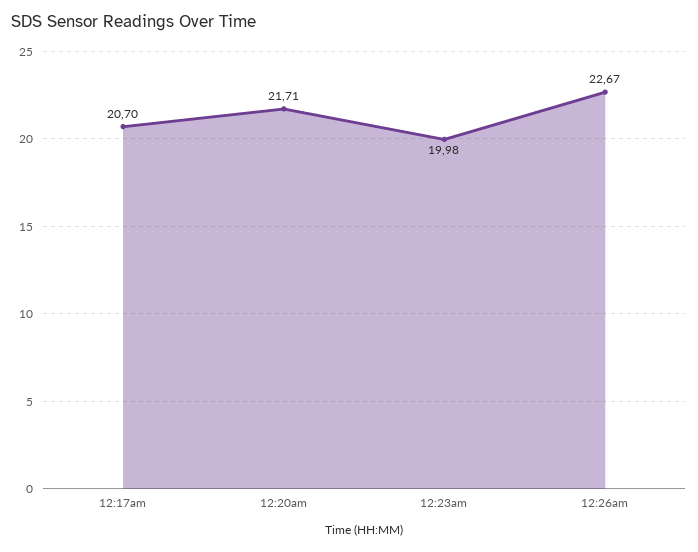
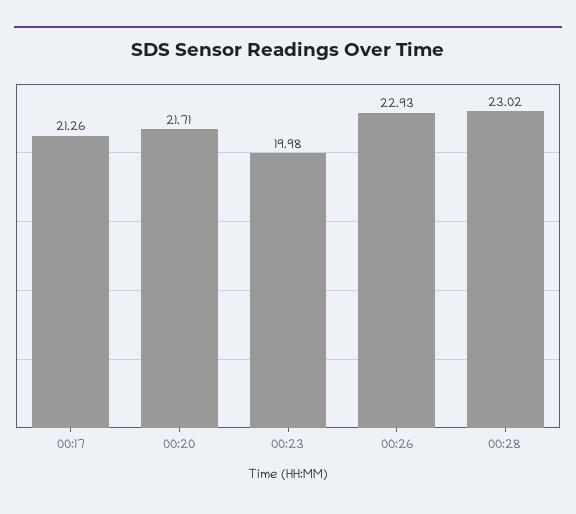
12:17am: 20.7 -> 21.26
12:26am: 22.67 -> 22.93
00:28: none -> 23.02

